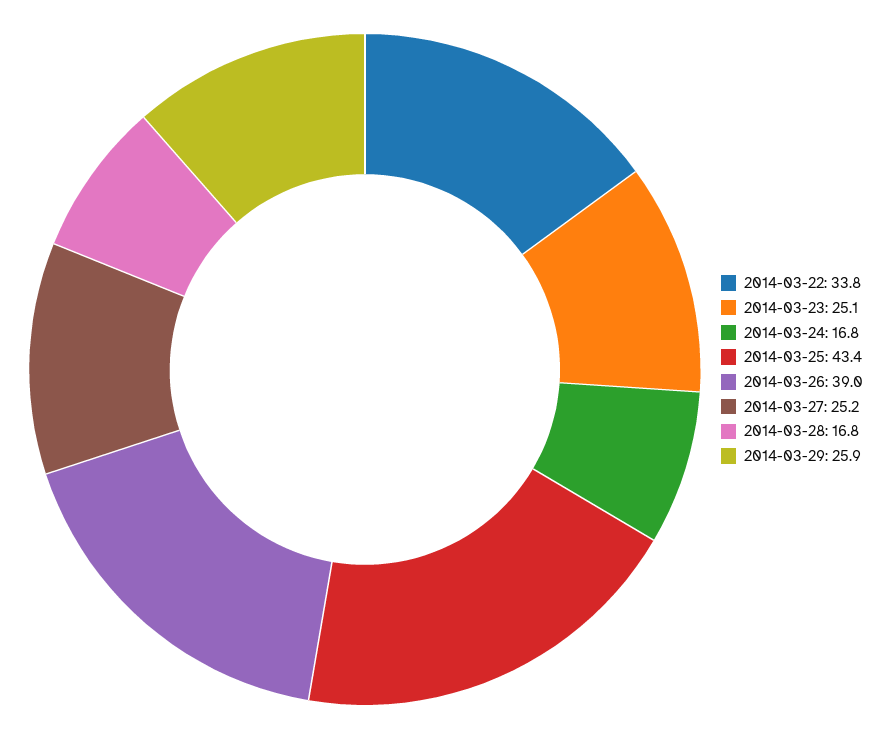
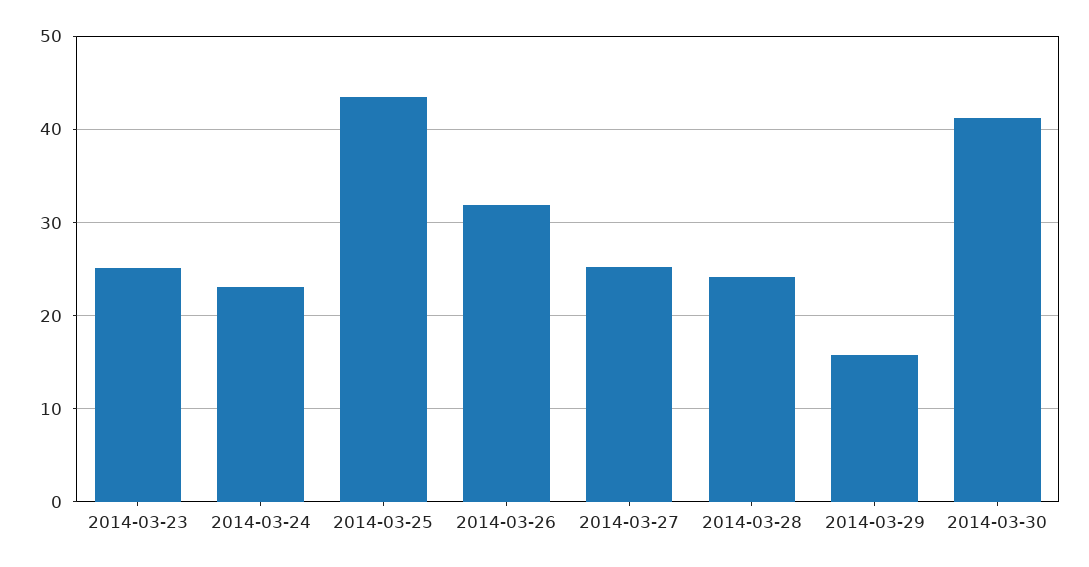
2014-03-22: 33.8 -> none
2014-03-24: 16.8 -> 23
2014-03-26: 39 -> 32
2014-03-28: 16.8 -> 24
2014-03-29: 25.9 -> 16
2014-03-30: none -> 41

